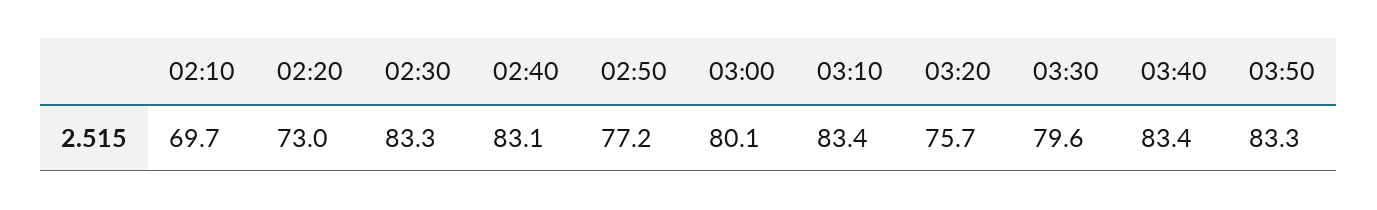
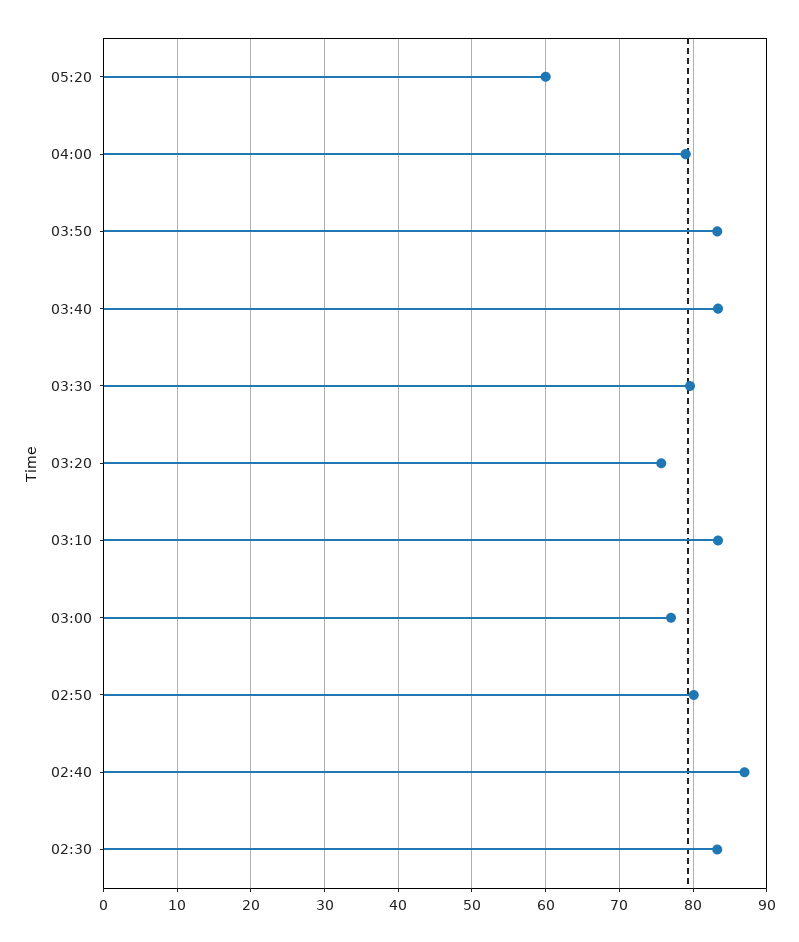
02:10: 69.7 -> none
02:20: 73 -> none
02:40: 83.1 -> 87
02:50: 77.2 -> 80
03:00: 80.1 -> 77
05:20: none -> 60
04:00: none -> 79

